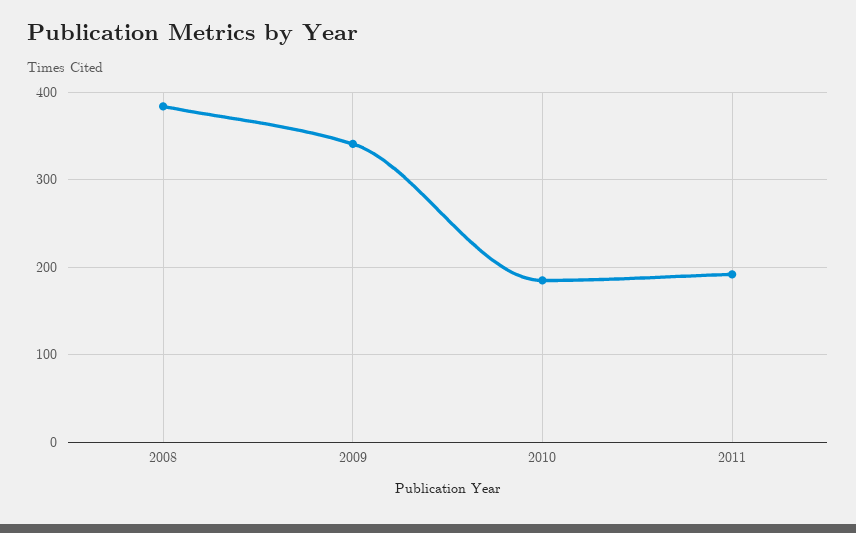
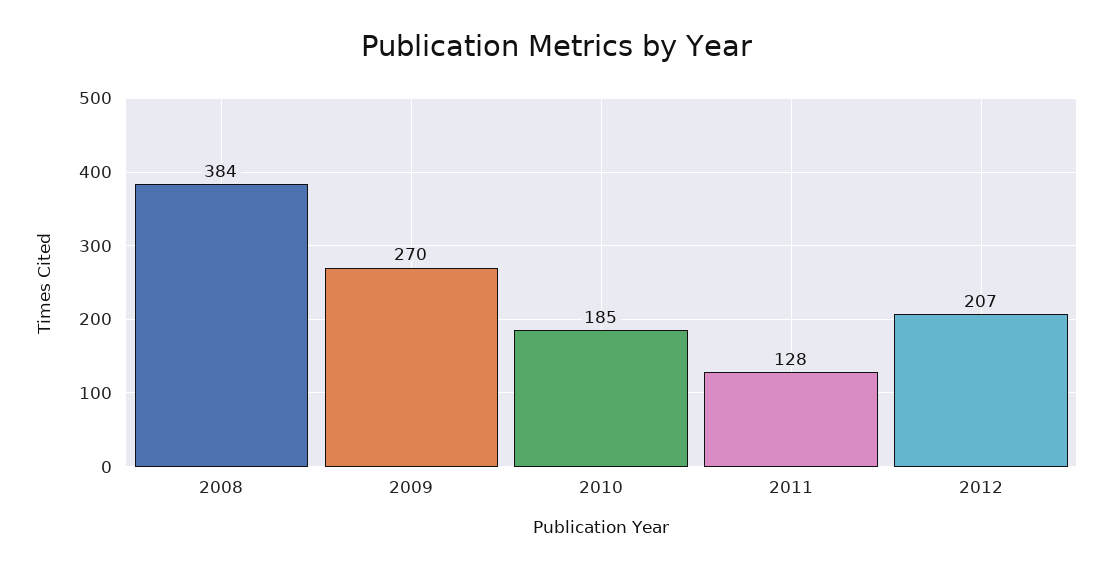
2009: 340 -> 270
2011: 190 -> 128
2012: none -> 207

